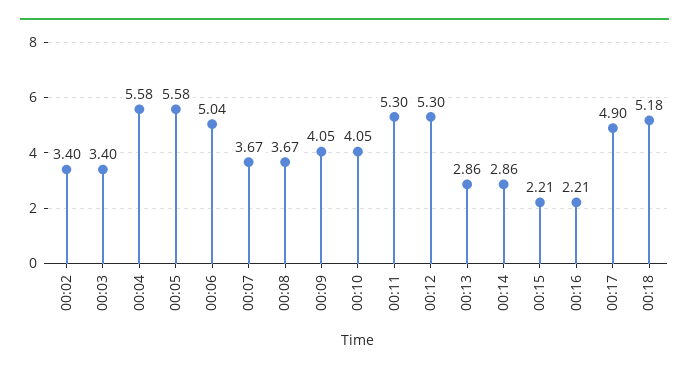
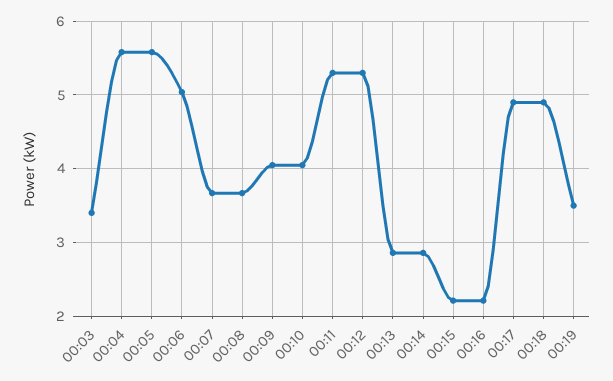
00:02: 3.4 -> none
00:18: 5.18 -> 4.9
00:19: none -> 3.5

